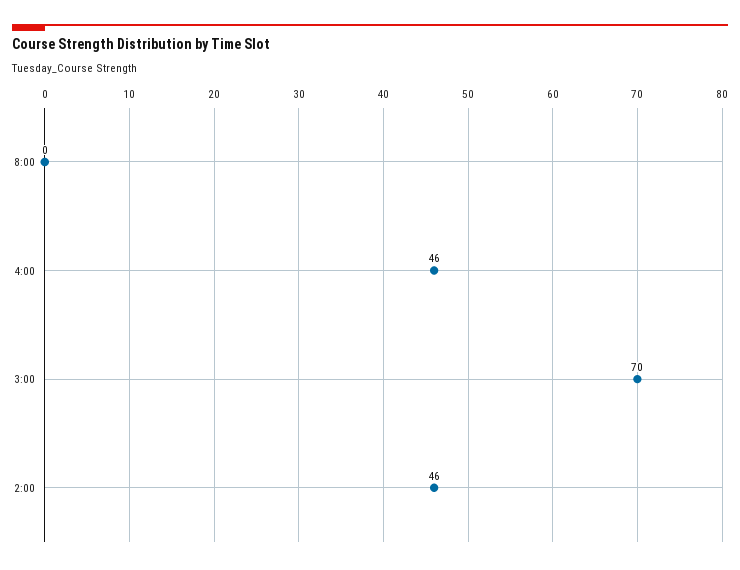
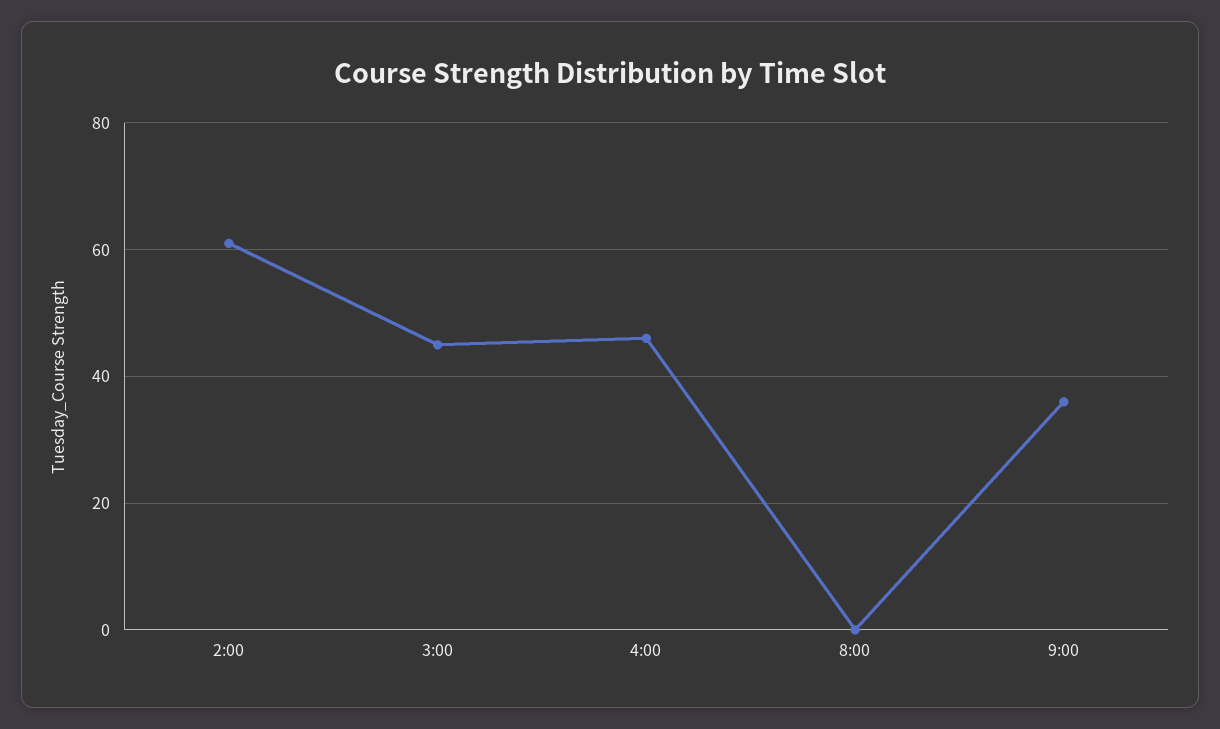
3:00: 70 -> 45
2:00: 46 -> 60
9:00: none -> 35

